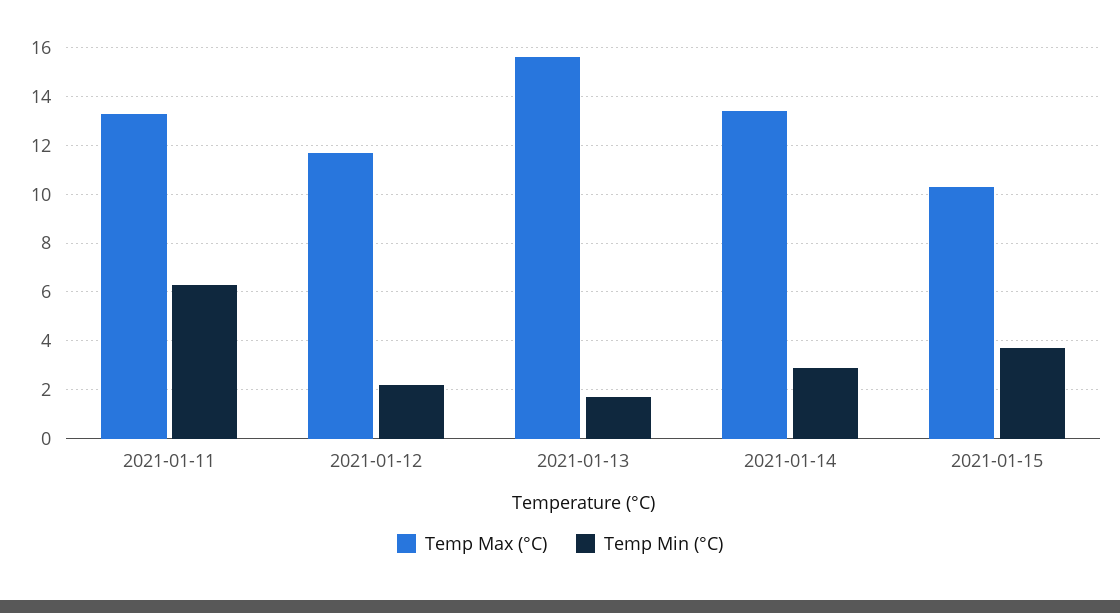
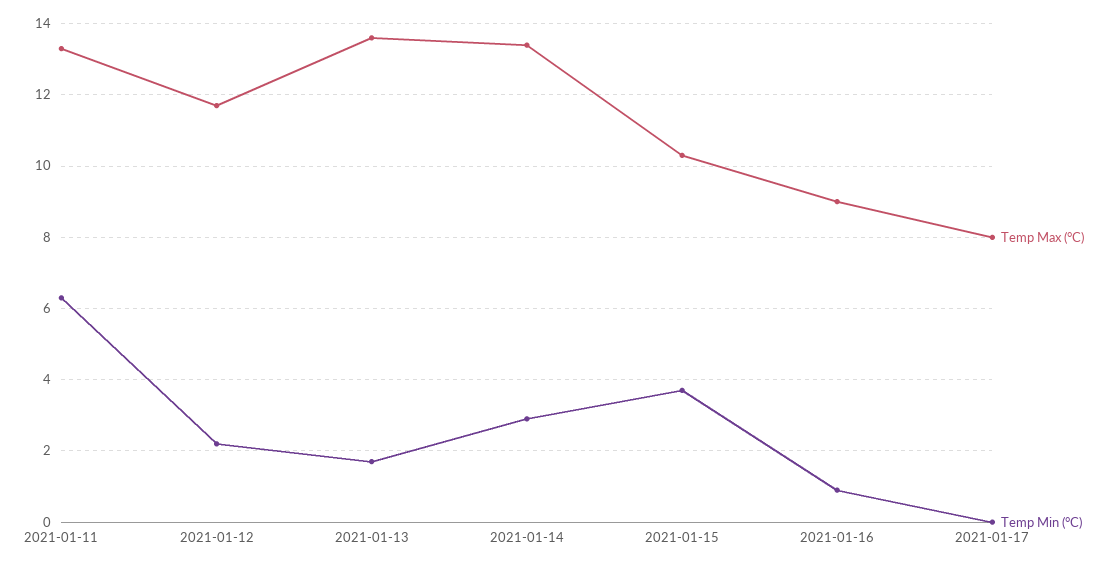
Temp Max (°C), 2021-01-13: 15.5 -> 13.5
Temp Max (°C), 2021-01-16: none -> 9
Temp Min (°C), 2021-01-16: none -> 1
Temp Max (°C), 2021-01-17: none -> 8
Temp Min (°C), 2021-01-17: none -> 0

